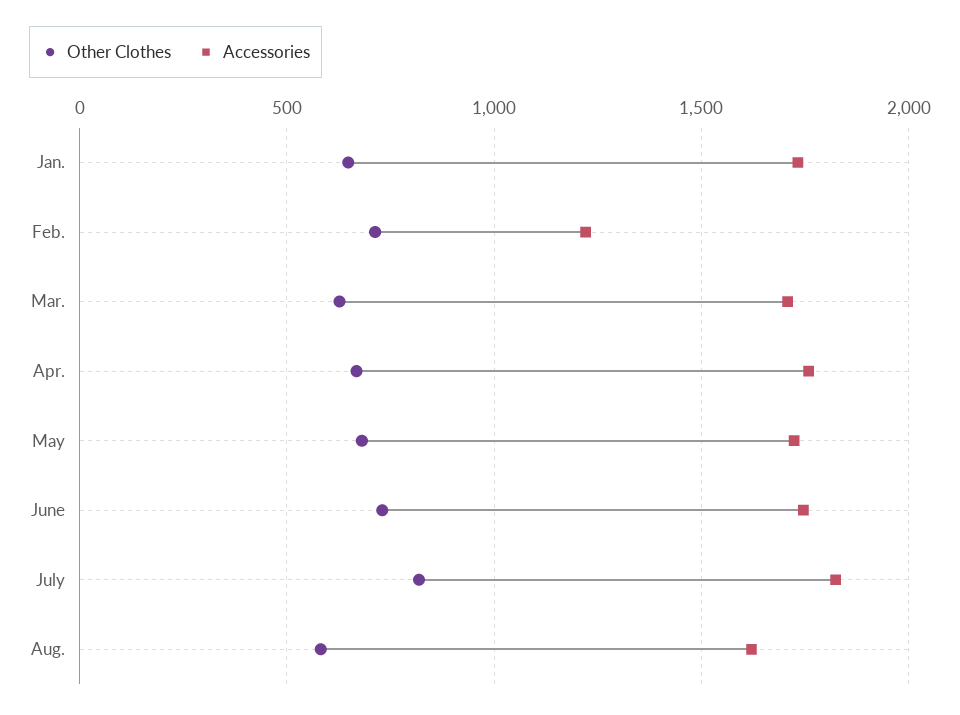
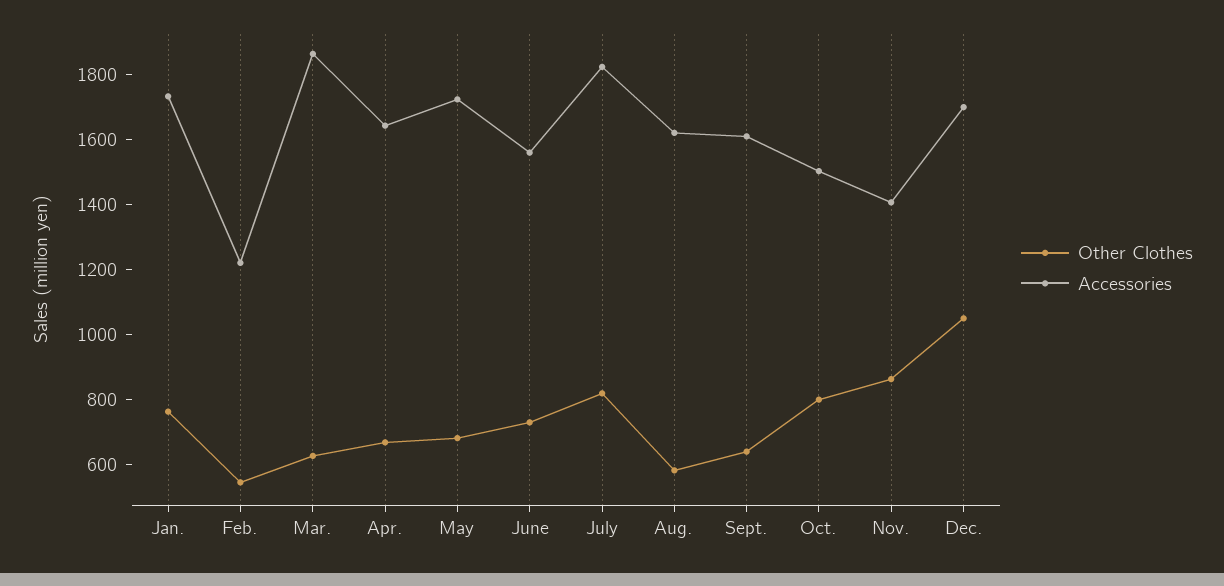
Other Clothes, Jan.: 650 -> 750
Other Clothes, Feb.: 700 -> 550
Accessories, Mar.: 1700 -> 1850
Accessories, Apr.: 1750 -> 1650
Accessories, June: 1750 -> 1550
Other Clothes, Sept.: none -> 650
Accessories, Sept.: none -> 1600
Other Clothes, Oct.: none -> 800
Accessories, Oct.: none -> 1500
Other Clothes, Nov.: none -> 850
Accessories, Nov.: none -> 1400
Other Clothes, Dec.: none -> 1050
Accessories, Dec.: none -> 1700

